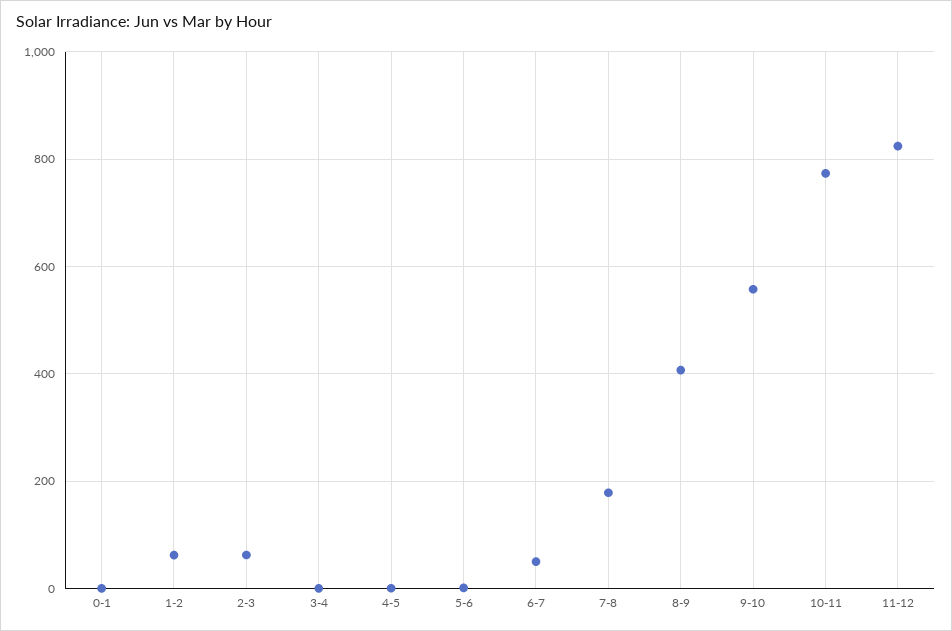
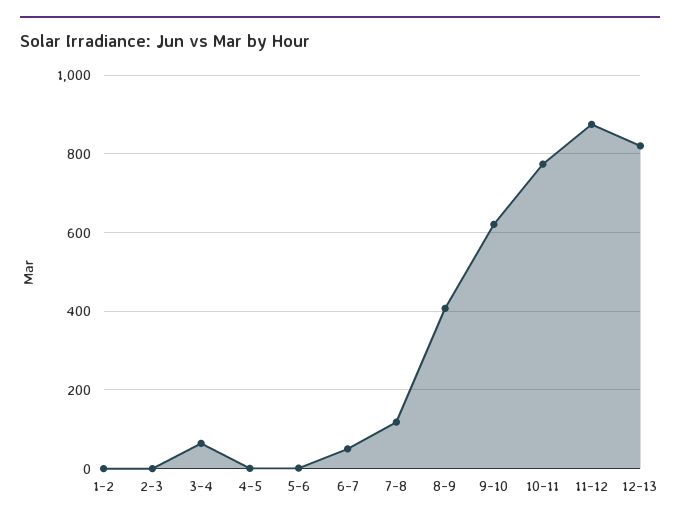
0-1: 0 -> none
1-2: 60 -> 0
2-3: 60 -> 0
3-4: 0 -> 60
7-8: 180 -> 120
9-10: 560 -> 620
11-12: 820 -> 880
12-13: none -> 820

